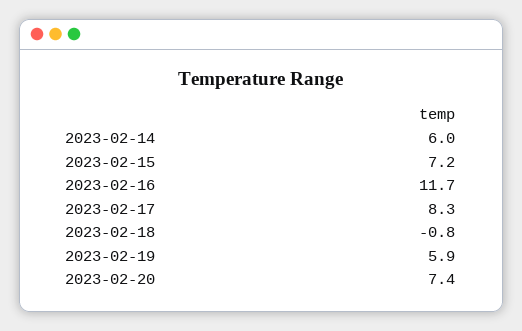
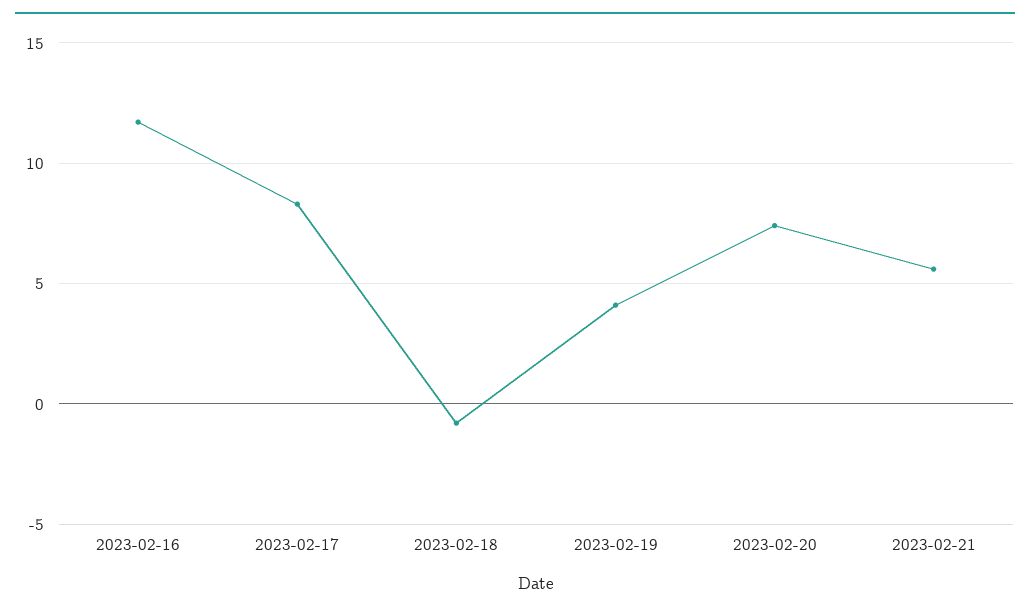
2023-02-14: 6 -> none
2023-02-15: 7.2 -> none
2023-02-19: 5.9 -> 4
2023-02-21: none -> 5.5

